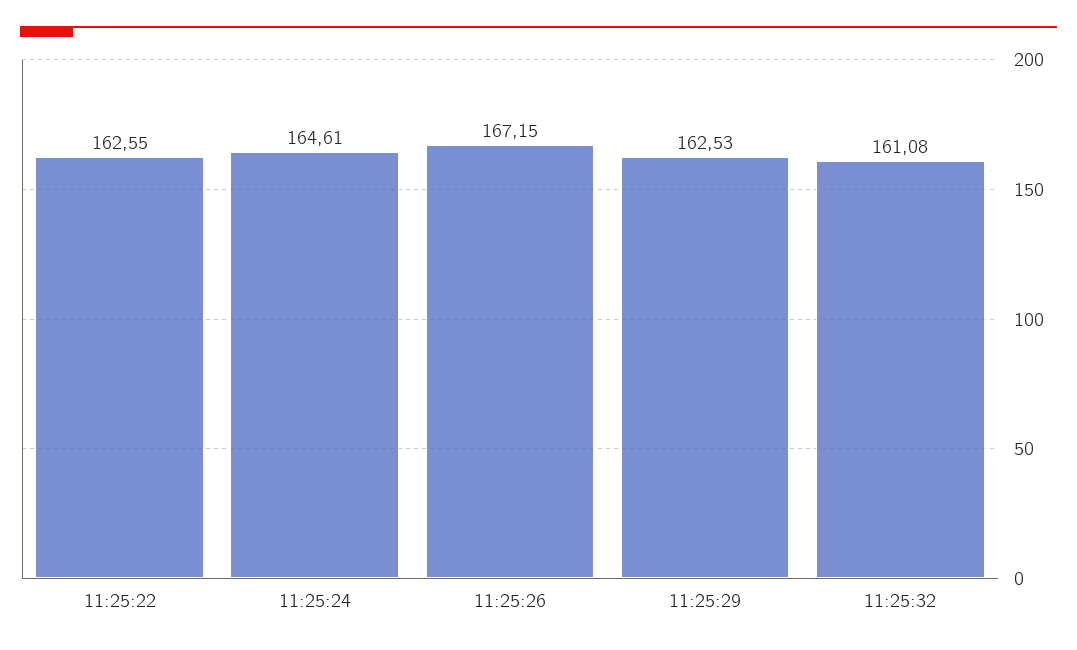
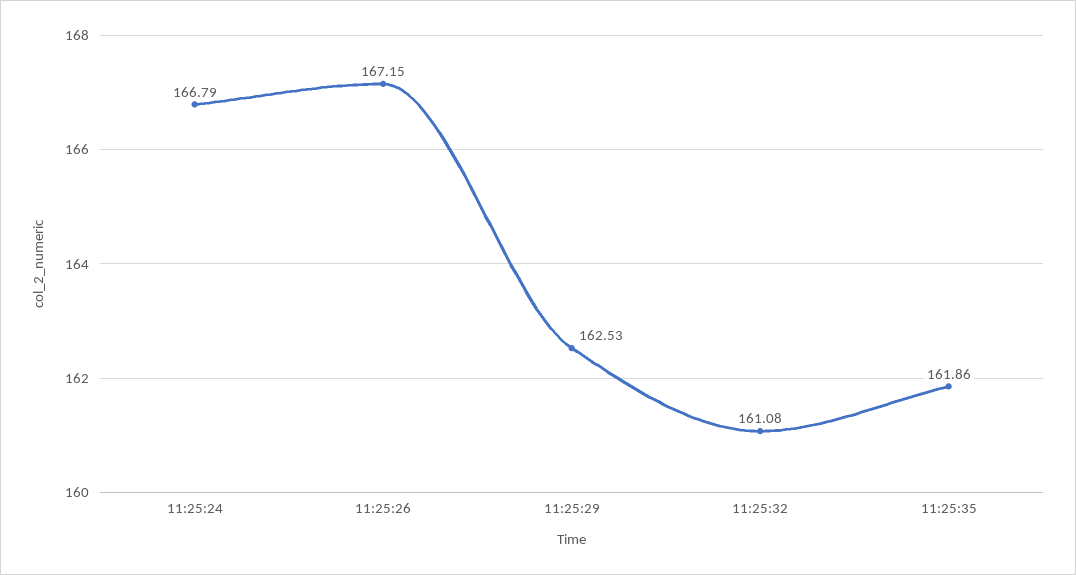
11:25:22: 162.55 -> none
11:25:24: 164.61 -> 166.79
11:25:35: none -> 161.86

